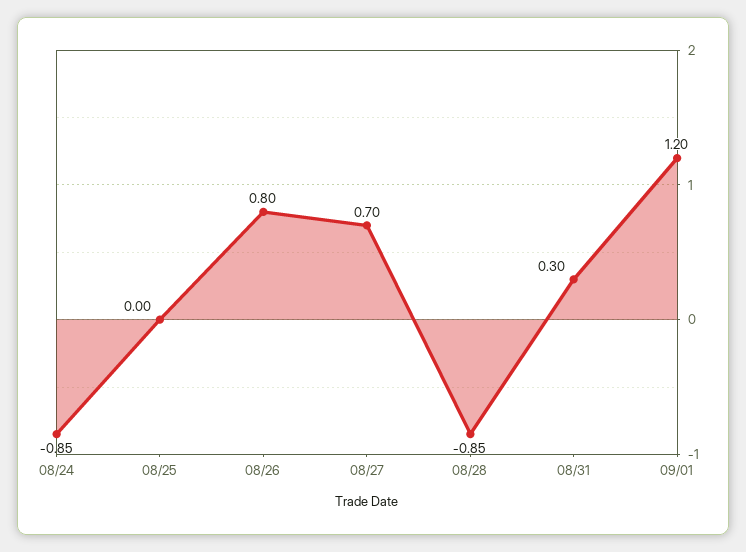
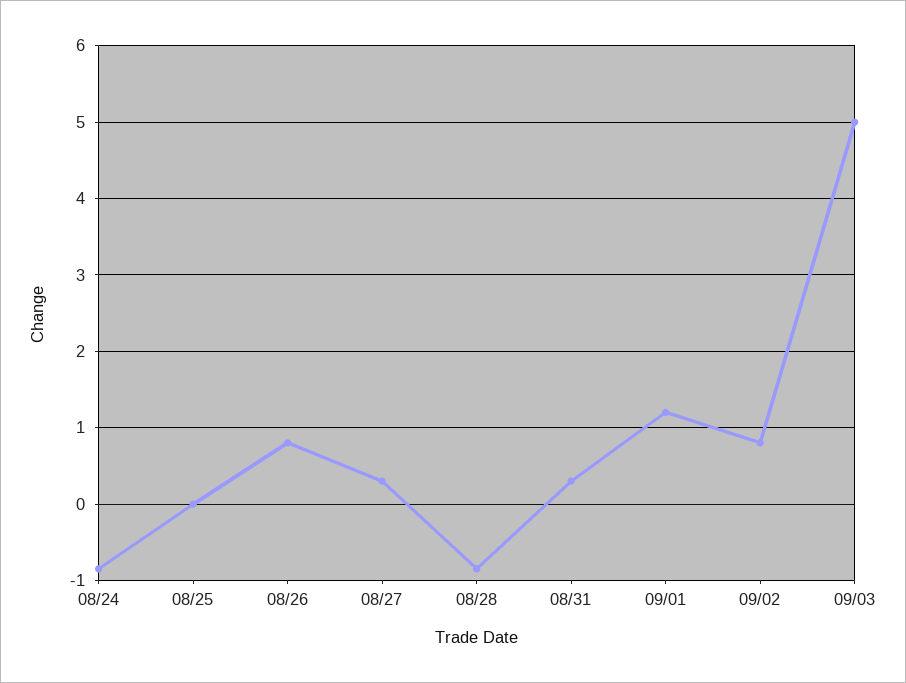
08/27: 0.7 -> 0.3
09/02: none -> 0.8
09/03: none -> 5

